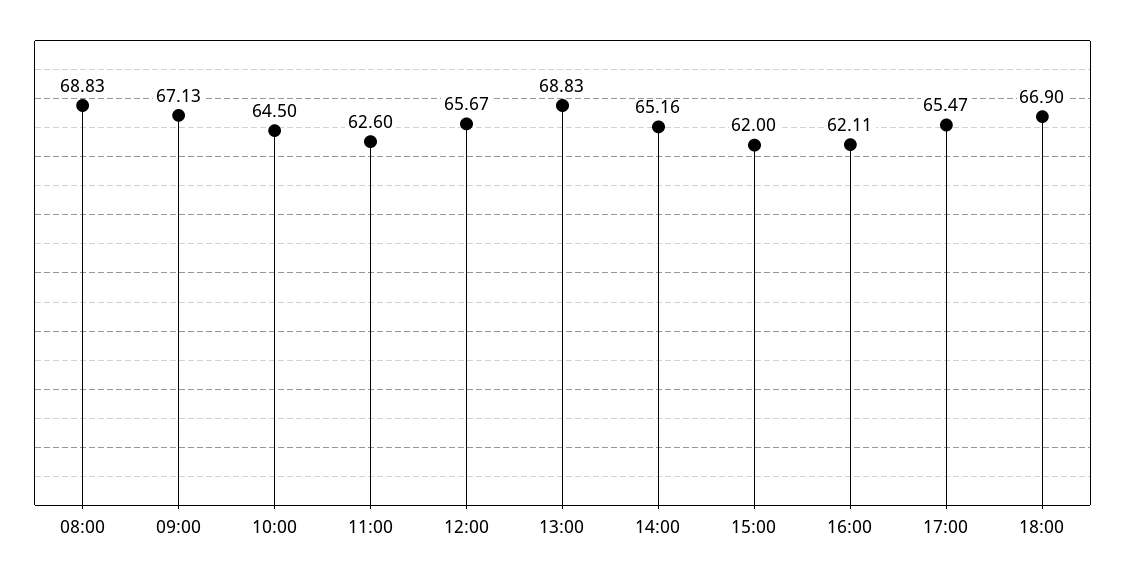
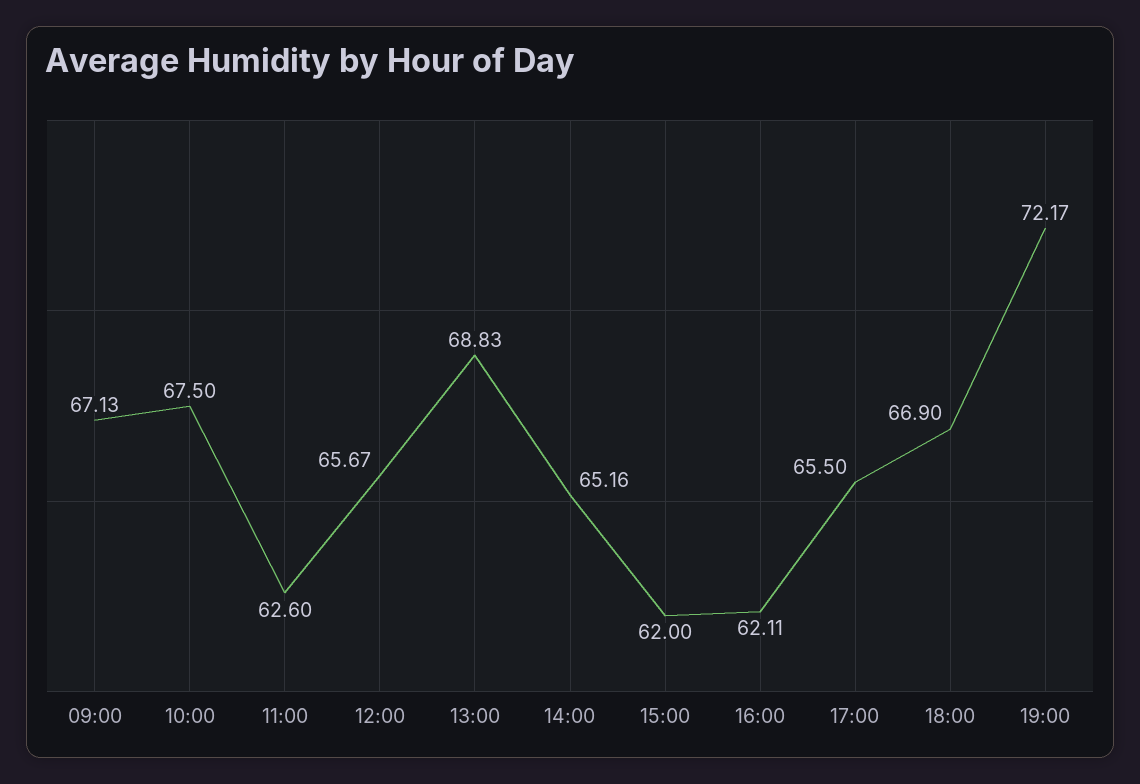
08:00: 68.83 -> none
10:00: 64.5 -> 67.5
17:00: 65.47 -> 65.5
19:00: none -> 72.17

